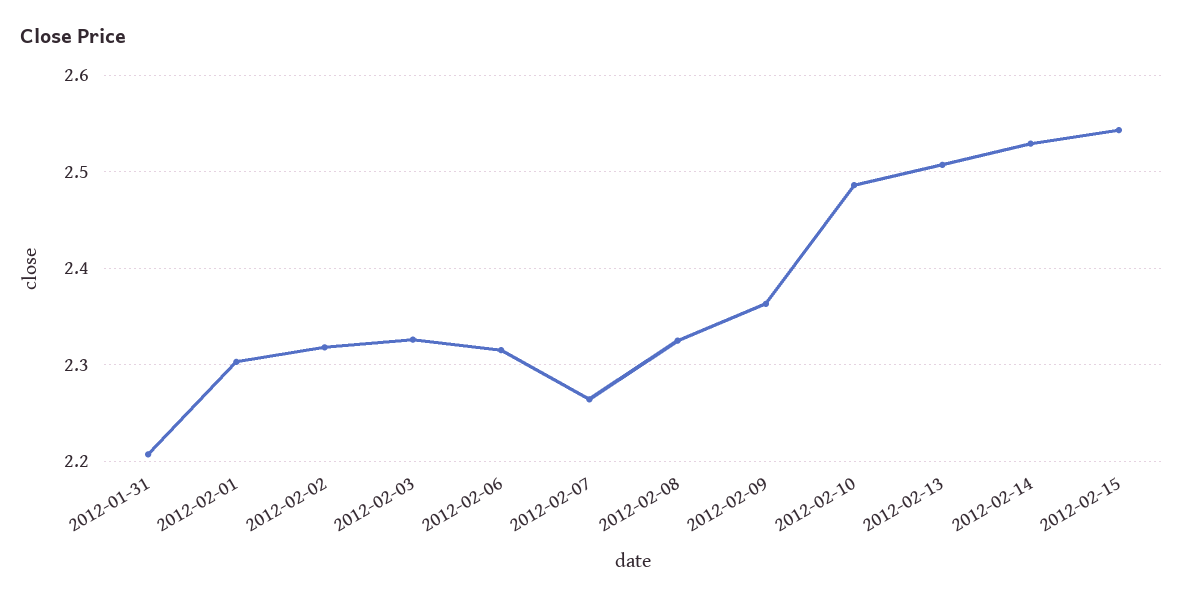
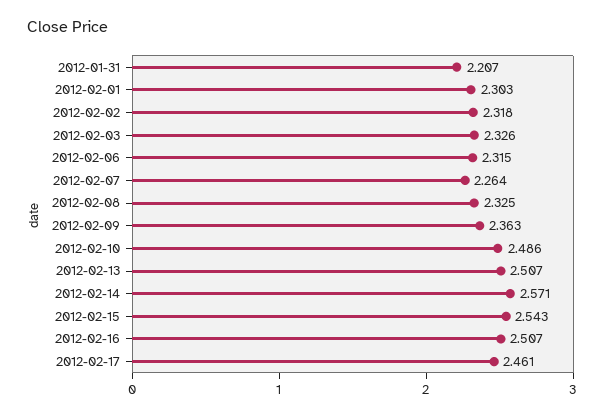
2012-02-14: 2.53 -> 2.571
2012-02-16: none -> 2.507
2012-02-17: none -> 2.461

